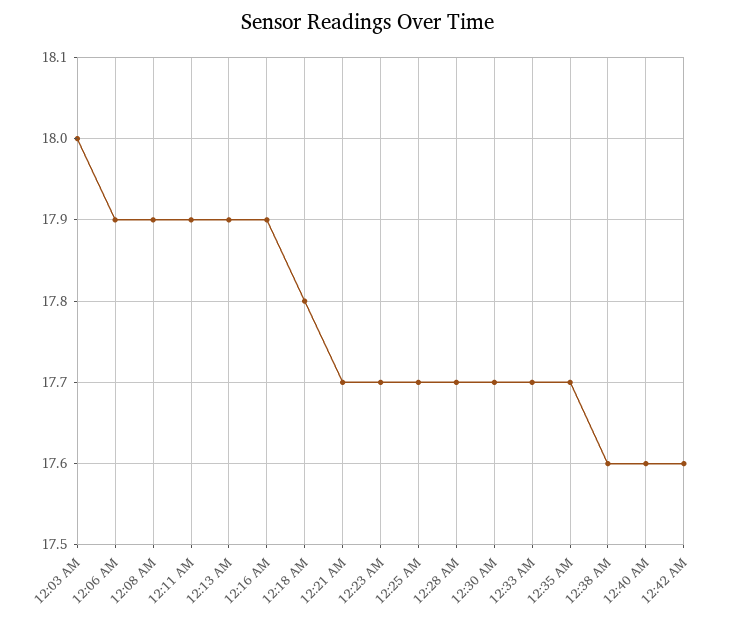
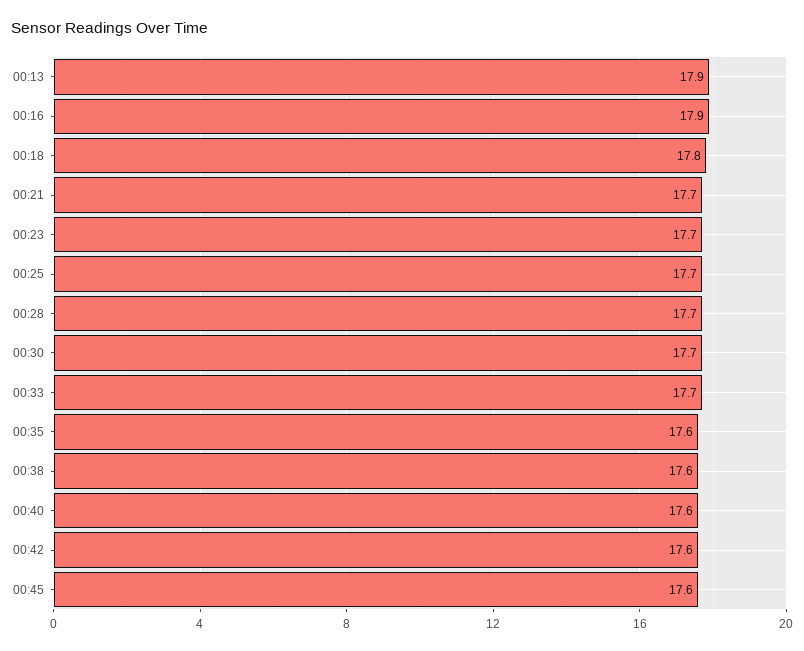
12:03 AM: 18 -> none
12:06 AM: 17.9 -> none
12:08 AM: 17.9 -> none
12:11 AM: 17.9 -> none
12:35 AM: 17.7 -> 17.6
00:45: none -> 17.6

